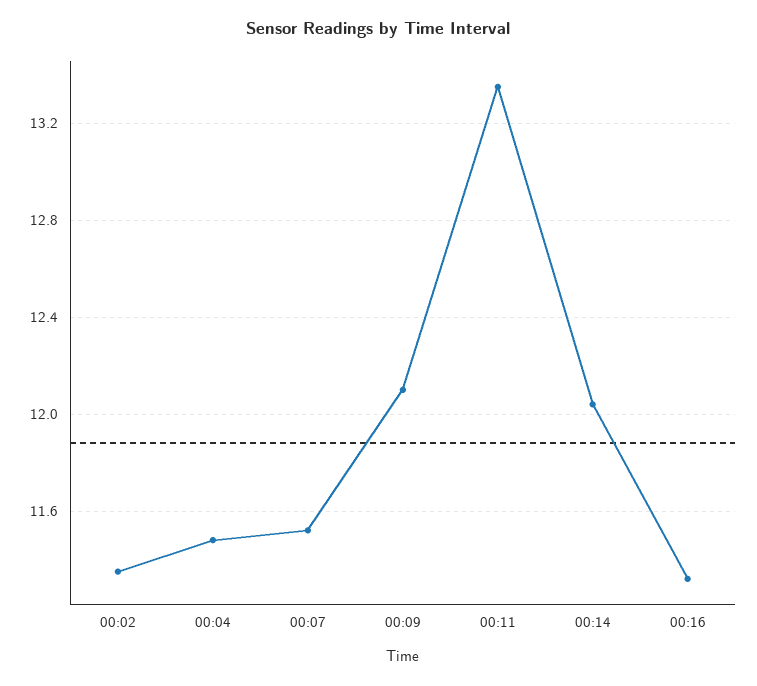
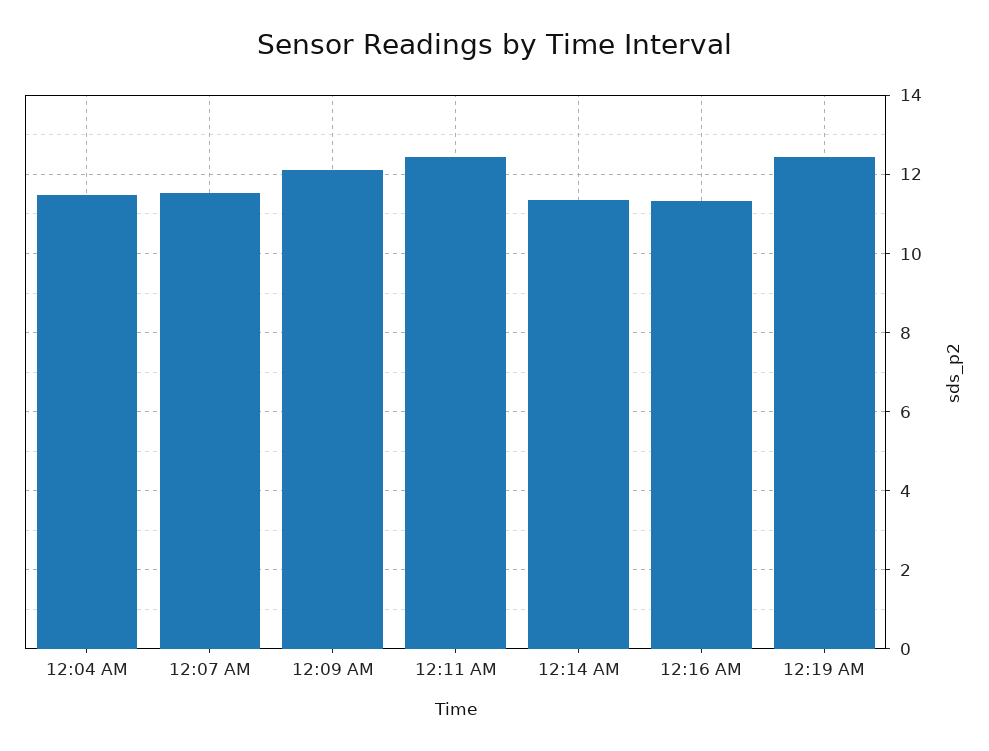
00:02: 11.35 -> none
00:11: 13.35 -> 12.4
00:14: 12.05 -> 11.4
12:19 AM: none -> 12.4

